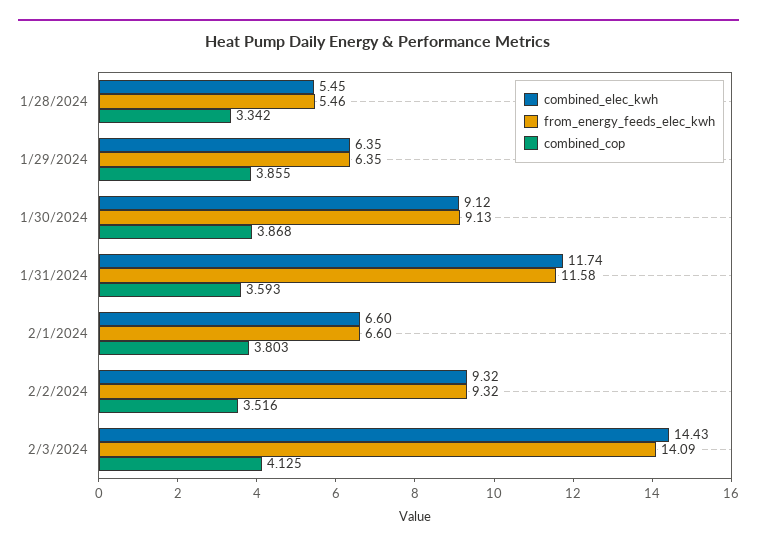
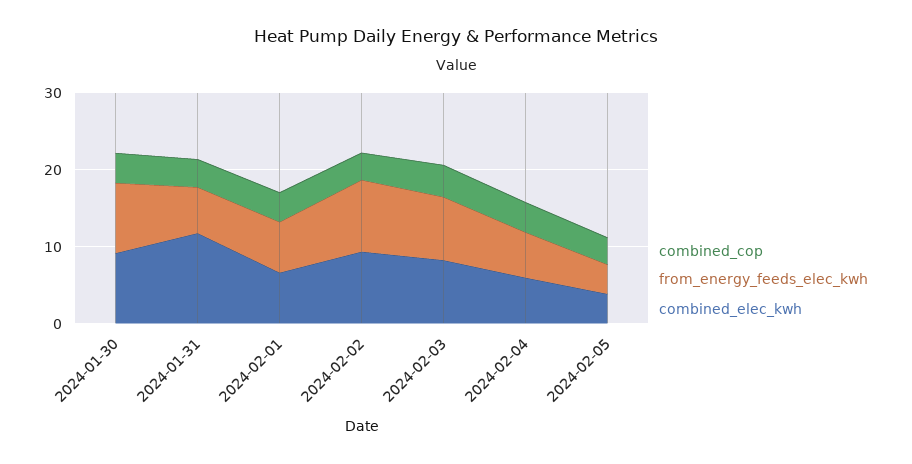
combined_elec_kwh, 1/28/2024: 5.45 -> none
from_energy_feeds_elec_kwh, 1/28/2024: 5.46 -> none
combined_cop, 1/28/2024: 3.342 -> none
combined_elec_kwh, 1/29/2024: 6.35 -> none
from_energy_feeds_elec_kwh, 1/29/2024: 6.35 -> none
combined_cop, 1/29/2024: 3.855 -> none
from_energy_feeds_elec_kwh, 1/31/2024: 11.58 -> 6
combined_elec_kwh, 2/3/2024: 14.43 -> 8
from_energy_feeds_elec_kwh, 2/3/2024: 14.09 -> 8
combined_cop, 2024-02-04: none -> 4
from_energy_feeds_elec_kwh, 2024-02-04: none -> 6
combined_elec_kwh, 2024-02-04: none -> 6
combined_cop, 2024-02-05: none -> 4
from_energy_feeds_elec_kwh, 2024-02-05: none -> 4
combined_elec_kwh, 2024-02-05: none -> 4

